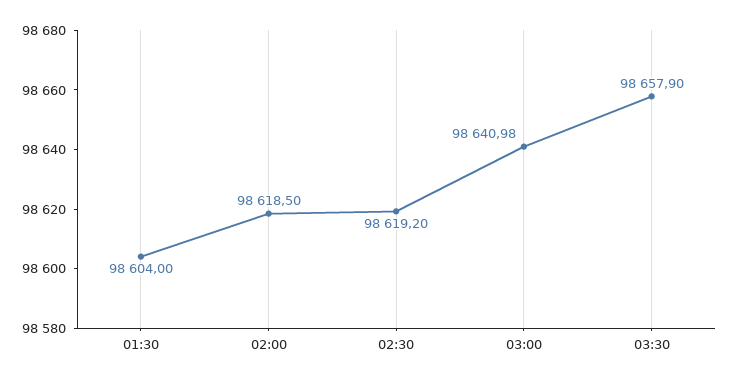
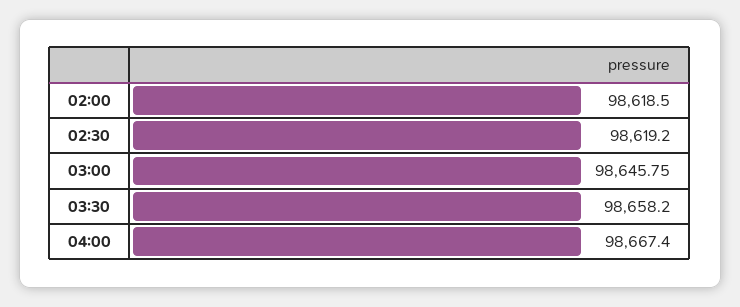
01:30: 98604 -> none
03:00: 98640.98 -> 98645.75
03:30: 98657.9 -> 98658.2
04:00: none -> 98667.4

